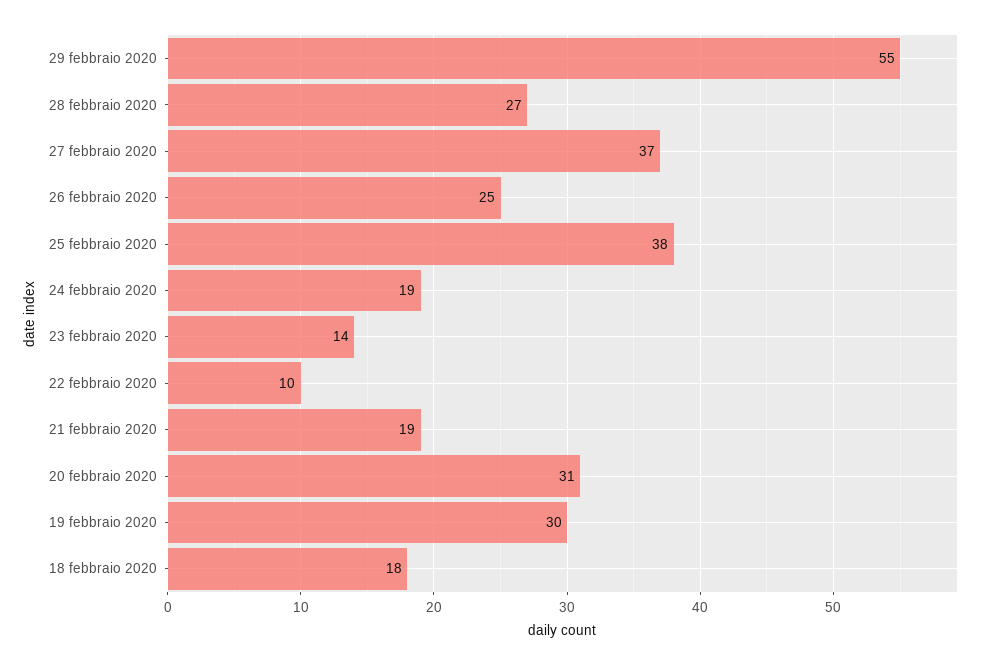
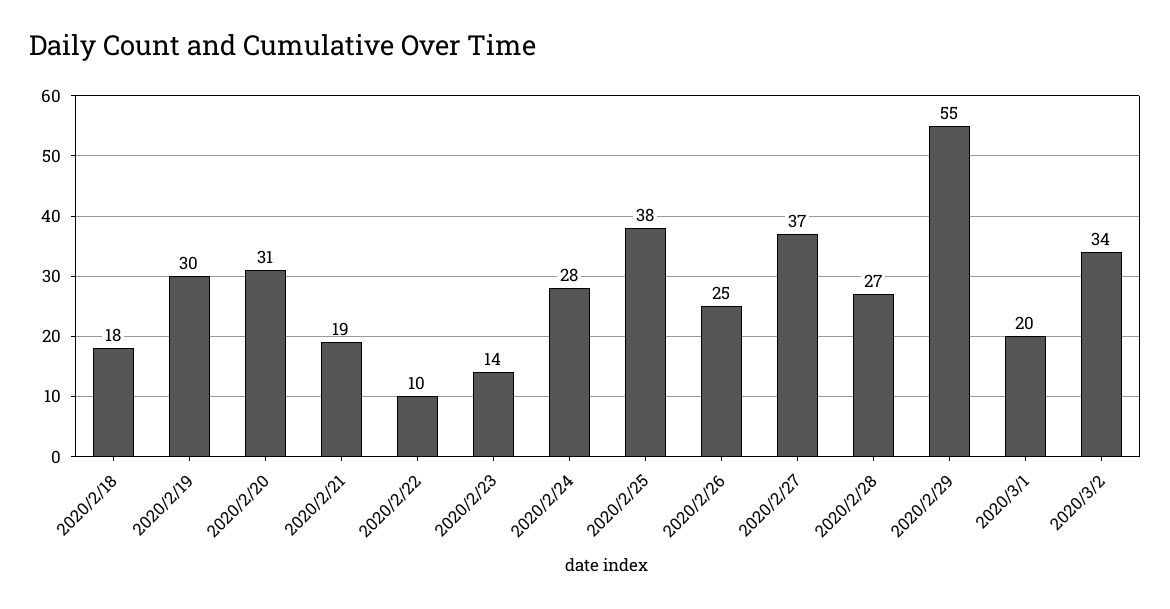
24 febbraio 2020: 19 -> 28
2020/3/1: none -> 20
2020/3/2: none -> 34

